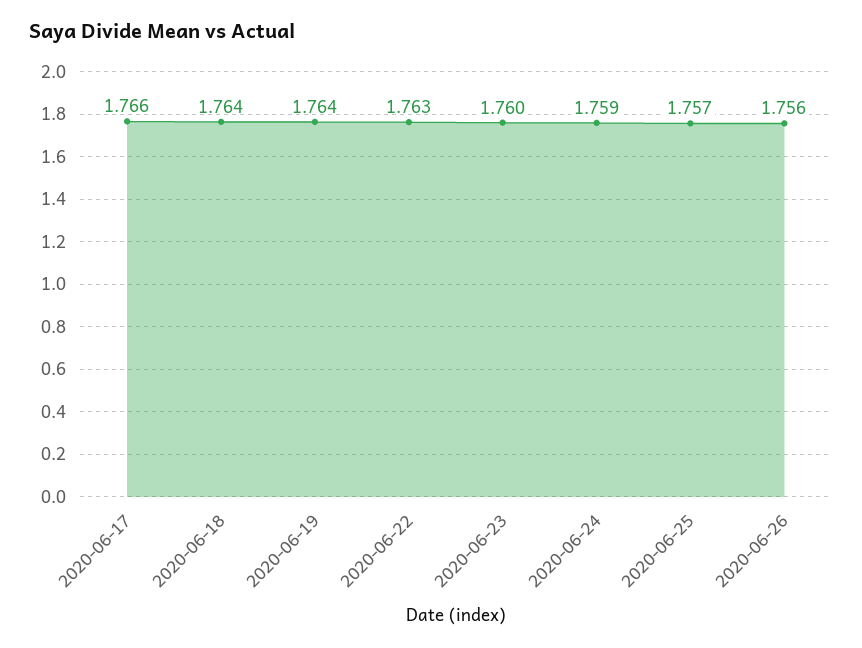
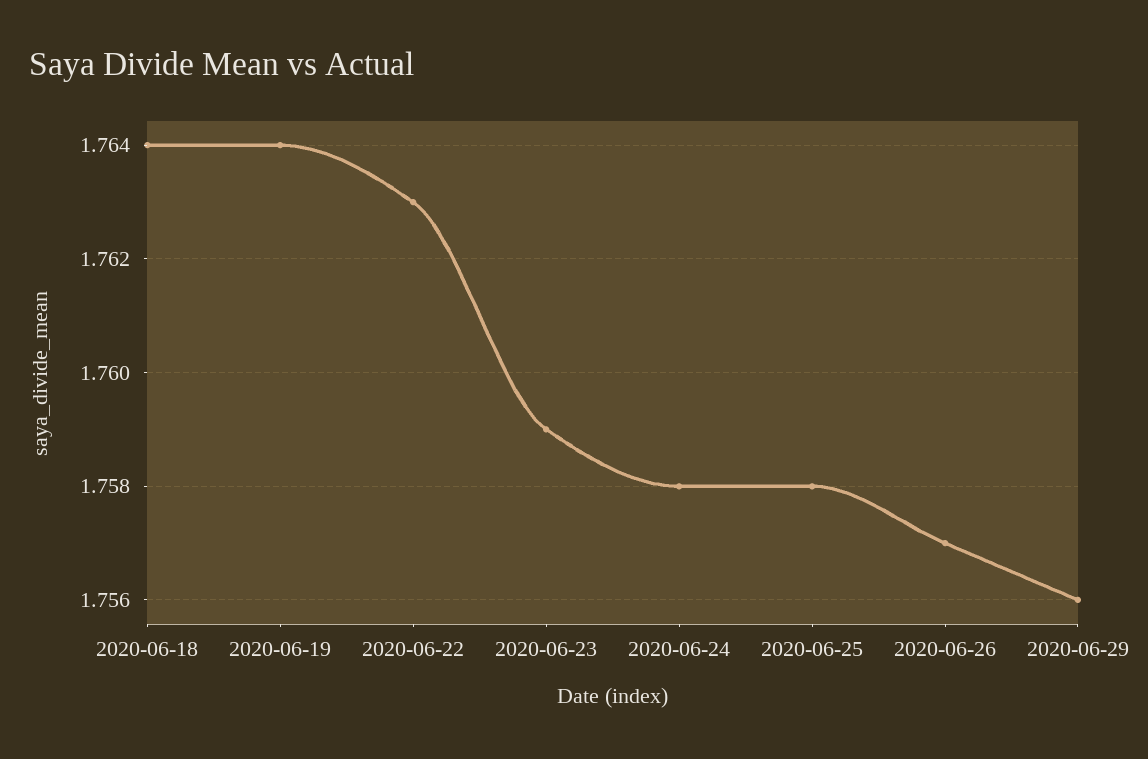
2020-06-17: 1.766 -> none
2020-06-23: 1.76 -> 1.759
2020-06-24: 1.759 -> 1.758
2020-06-25: 1.757 -> 1.758
2020-06-26: 1.756 -> 1.757
2020-06-29: none -> 1.756

